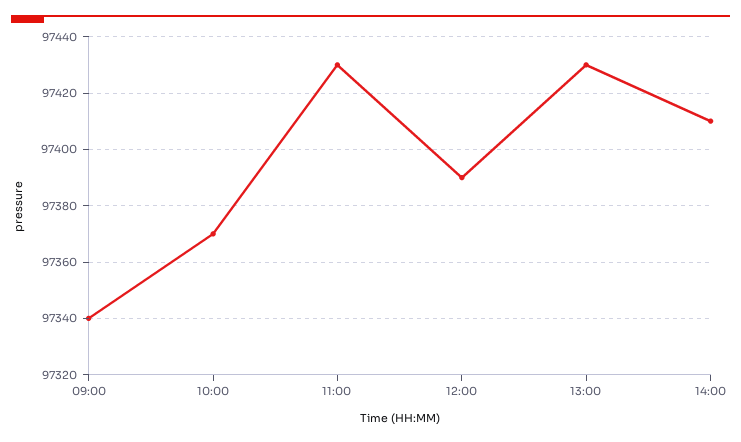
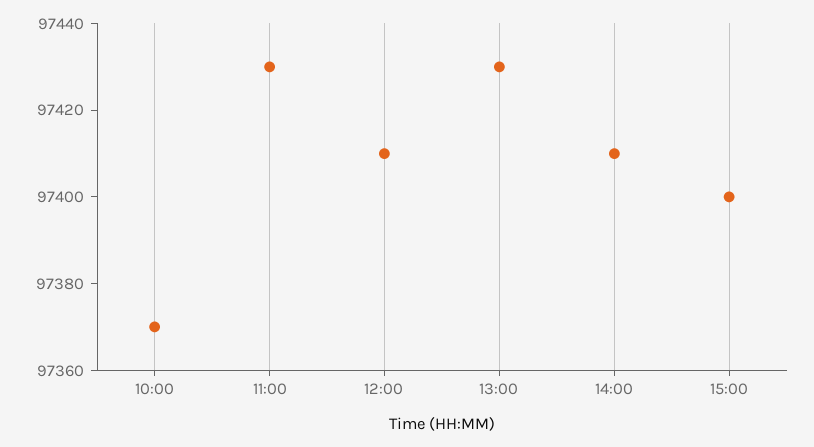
09:00: 97340 -> none
12:00: 97390 -> 97410
15:00: none -> 97400

